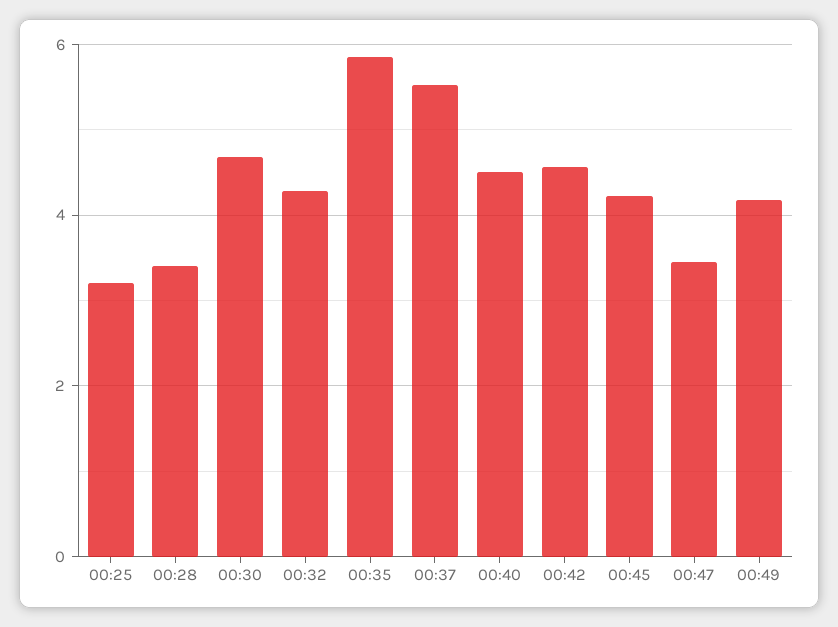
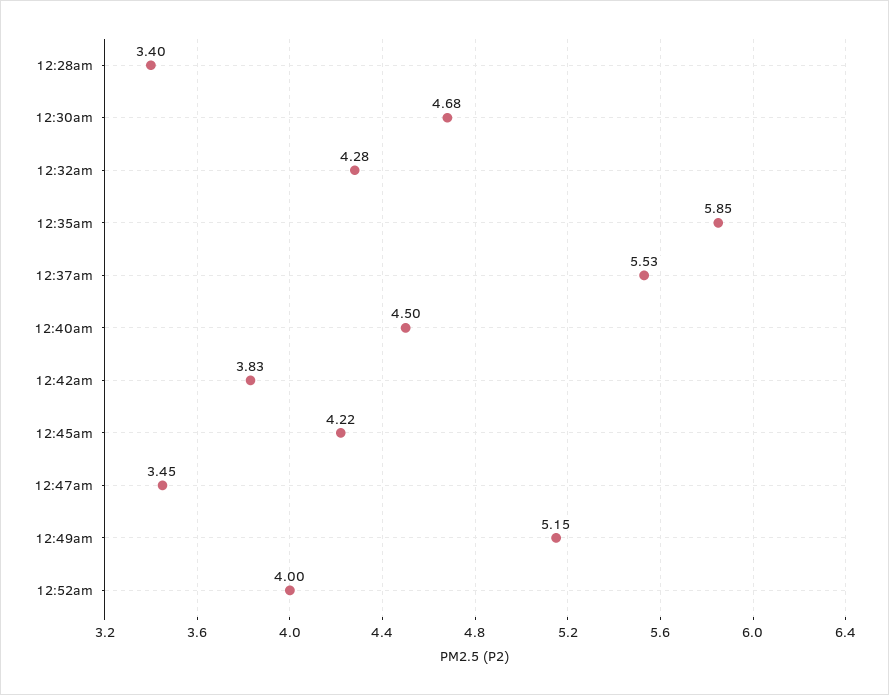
00:25: 3.2 -> none
00:42: 4.6 -> 3.83
00:49: 4.2 -> 5.15
12:52am: none -> 4

